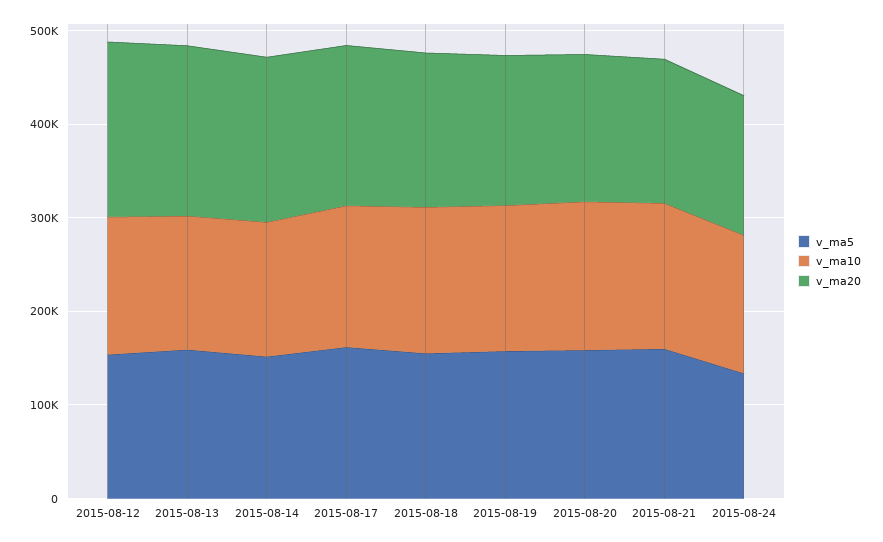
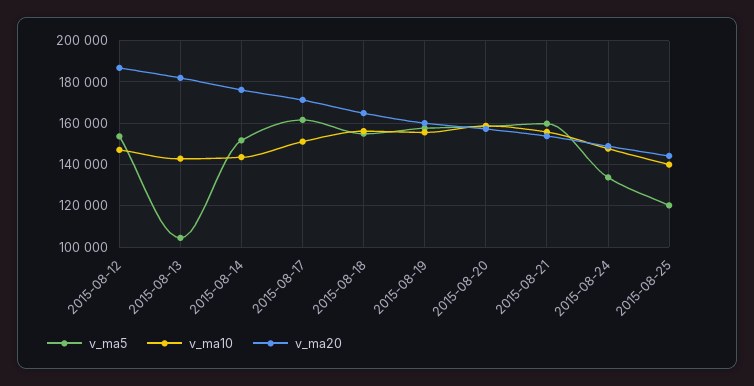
v_ma5, 2015-08-13: 160000 -> 105000
v_ma5, 2015-08-25: none -> 120000
v_ma10, 2015-08-25: none -> 140000
v_ma20, 2015-08-25: none -> 145000

